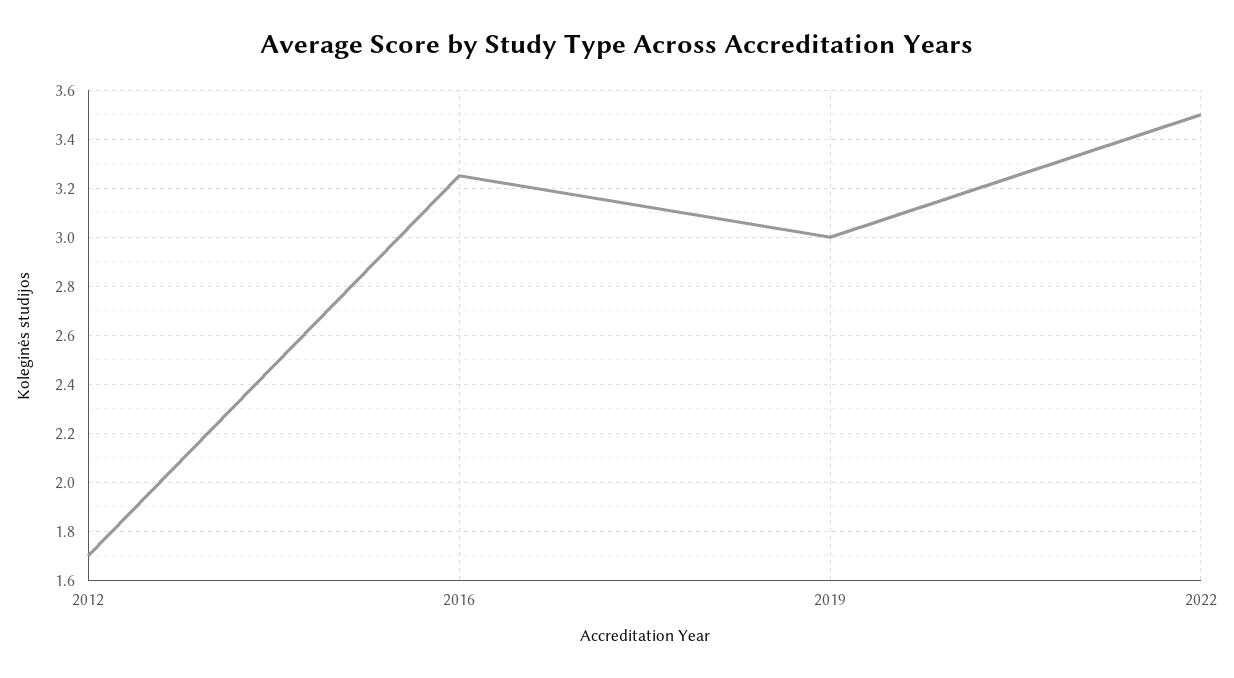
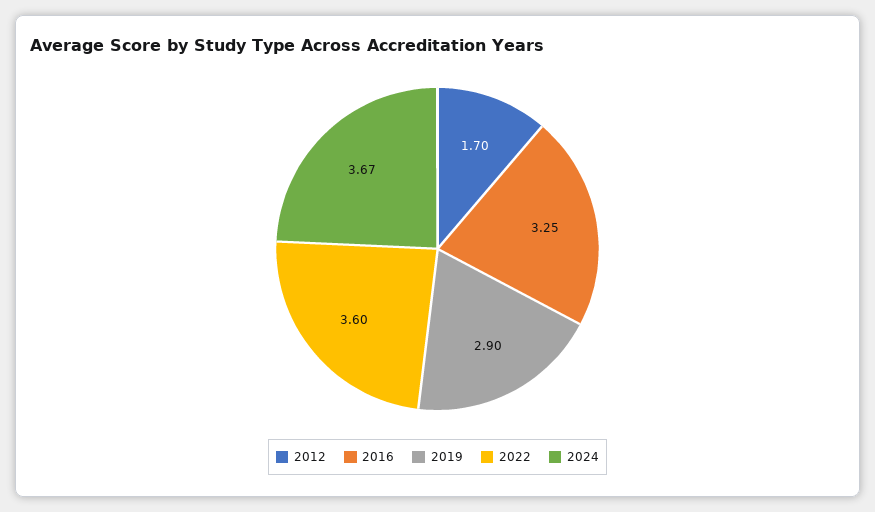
2019: 3 -> 2.9
2022: 3.5 -> 3.6
2024: none -> 3.67

